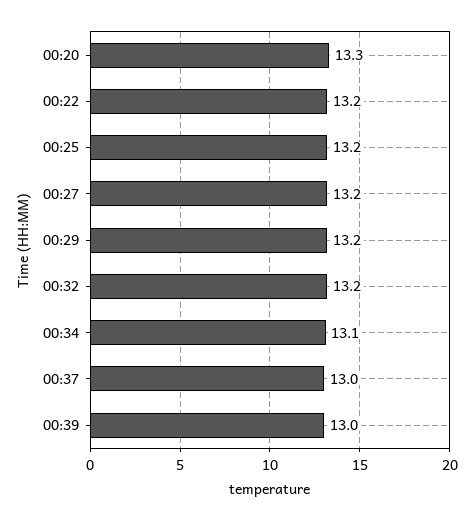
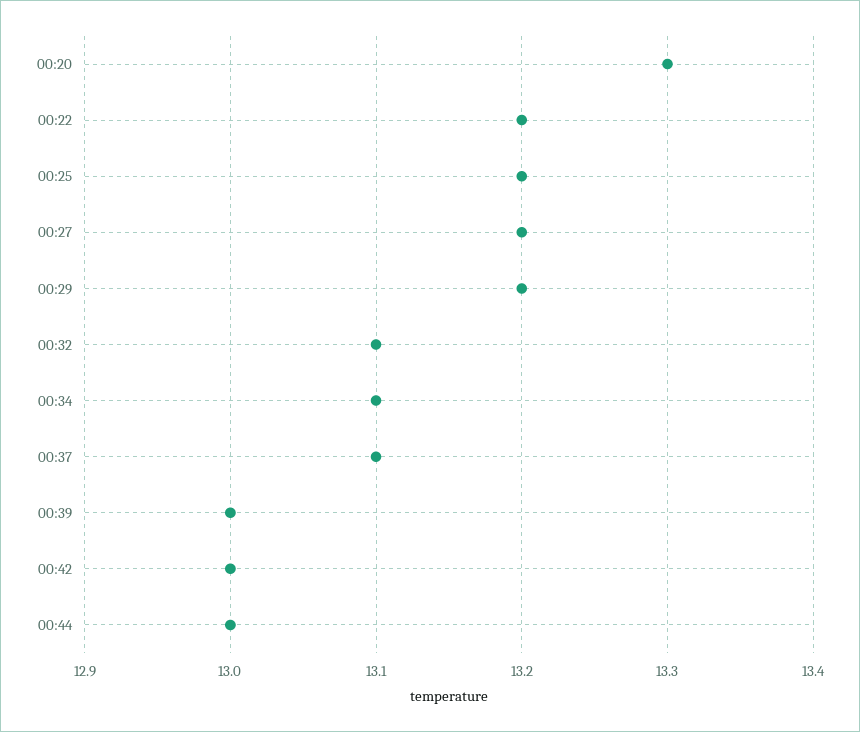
00:32: 13.2 -> 13.1
00:37: 13 -> 13.1
00:42: none -> 13
00:44: none -> 13

